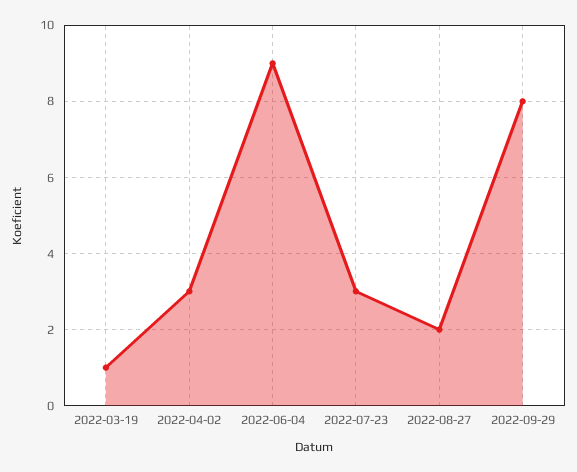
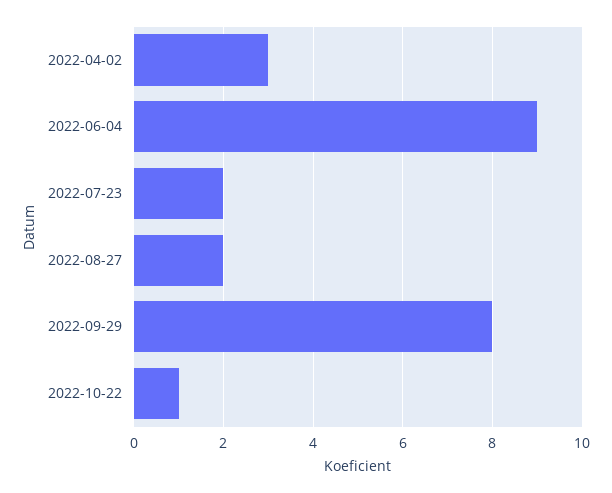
2022-03-19: 1 -> none
2022-07-23: 3 -> 2
2022-10-22: none -> 1

